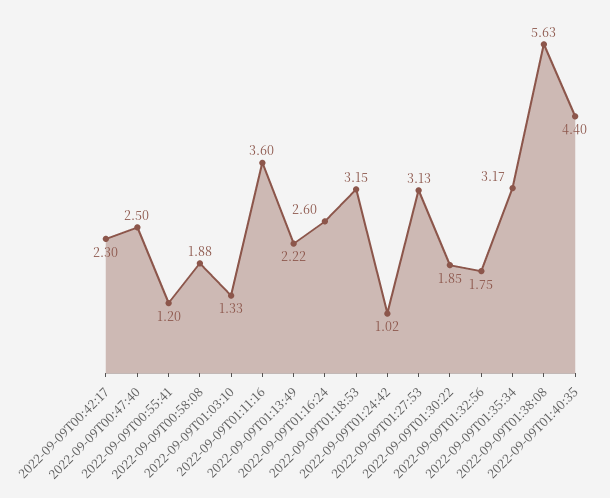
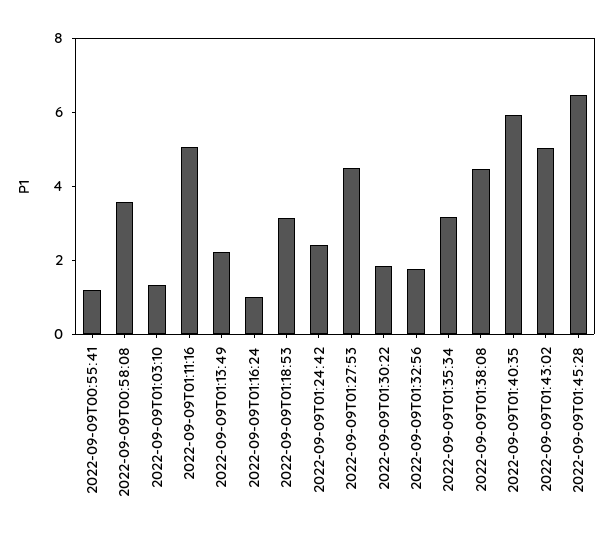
2022-09-09T00:42:17: 2.3 -> none
2022-09-09T00:47:40: 2.5 -> none
2022-09-09T00:58:08: 1.88 -> 3.5
2022-09-09T01:11:16: 3.6 -> 5
2022-09-09T01:16:24: 2.6 -> 1
2022-09-09T01:24:42: 1.02 -> 2.5
2022-09-09T01:27:53: 3.13 -> 4.5
2022-09-09T01:38:08: 5.63 -> 4.5
2022-09-09T01:40:35: 4.4 -> 6
2022-09-09T01:43:02: none -> 5
2022-09-09T01:45:28: none -> 6.5

